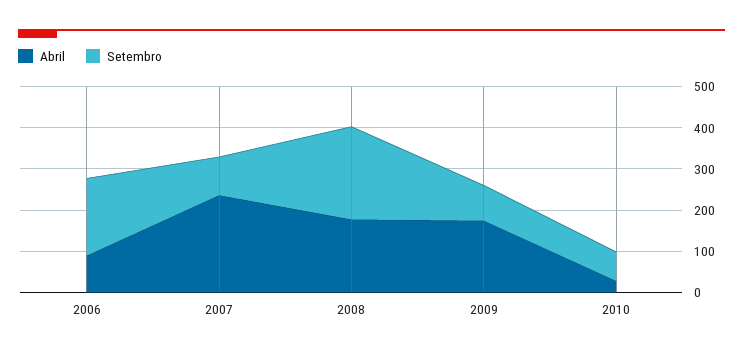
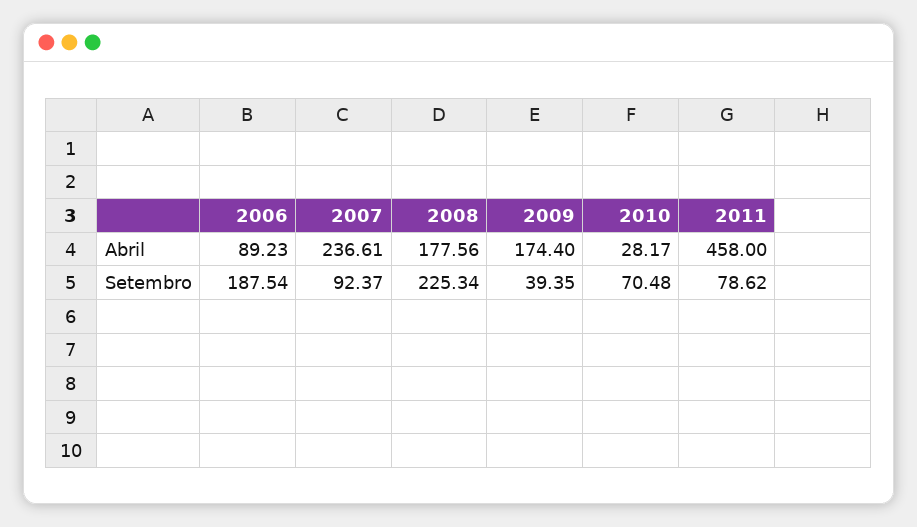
Setembro, 2009: 80 -> 39.35
Abril, 2011: none -> 458
Setembro, 2011: none -> 78.62

